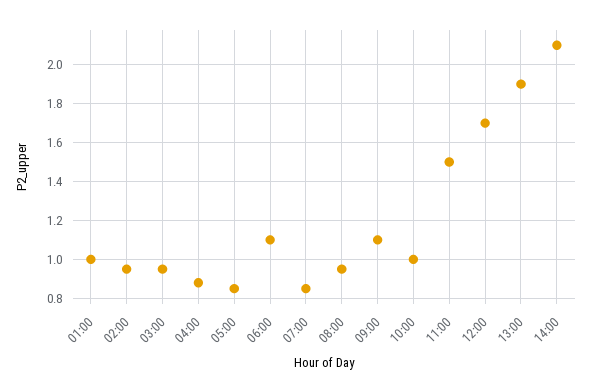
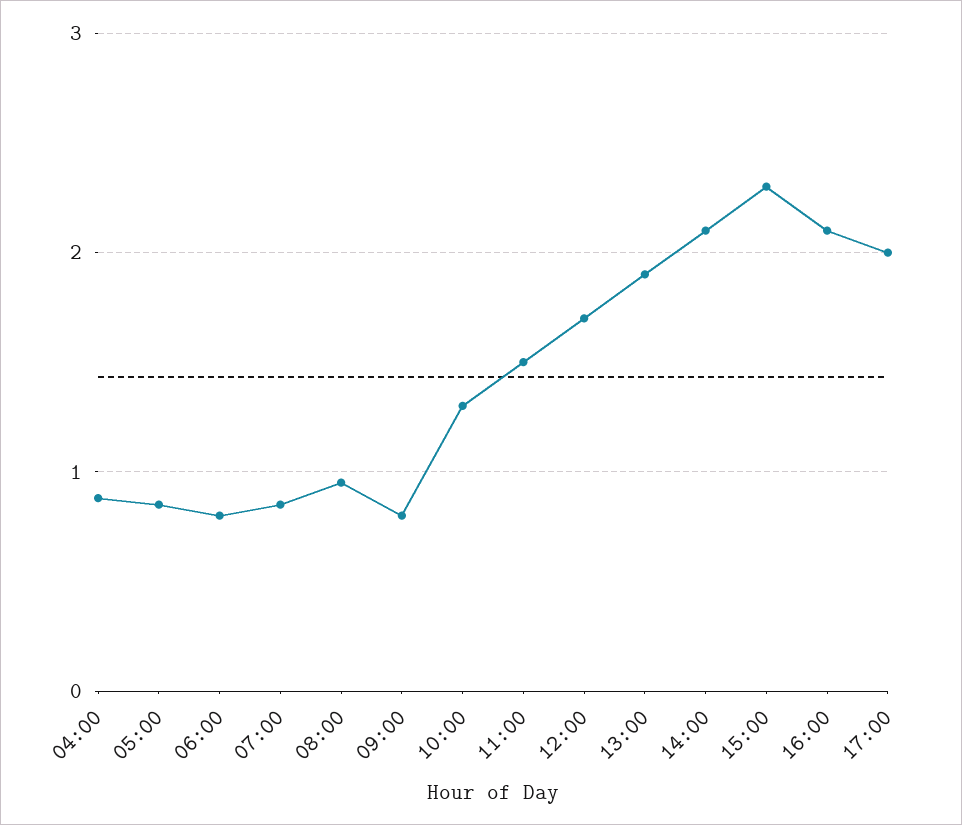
01:00: 1 -> none
02:00: 0.95 -> none
03:00: 0.95 -> none
06:00: 1.1 -> 0.8
09:00: 1.1 -> 0.8
10:00: 1 -> 1.3
15:00: none -> 2.3
16:00: none -> 2.1
17:00: none -> 2

